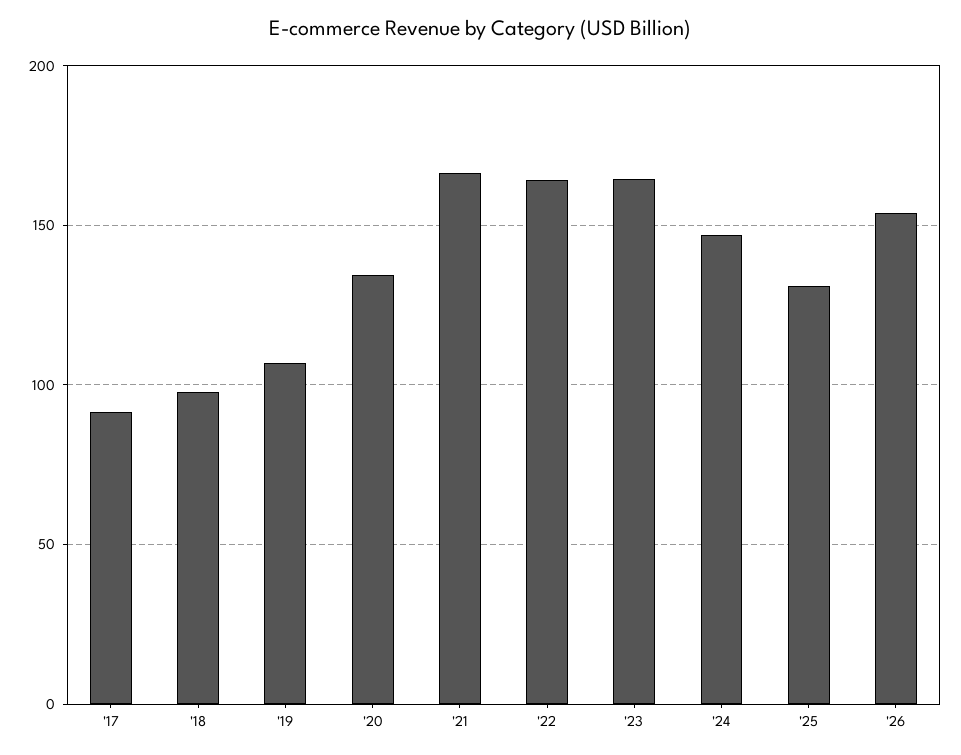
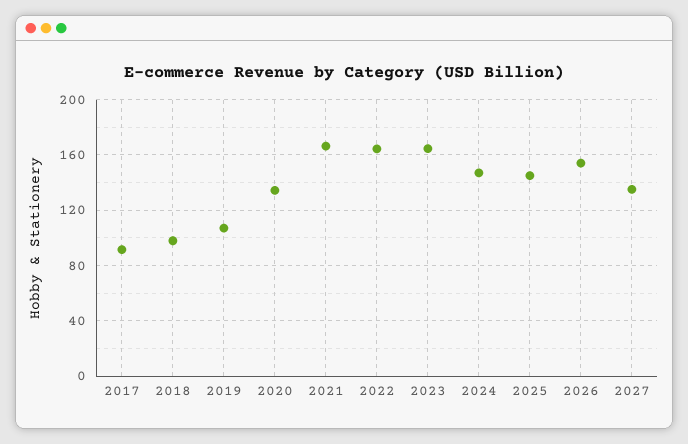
'25: 130 -> 145
2027: none -> 135

